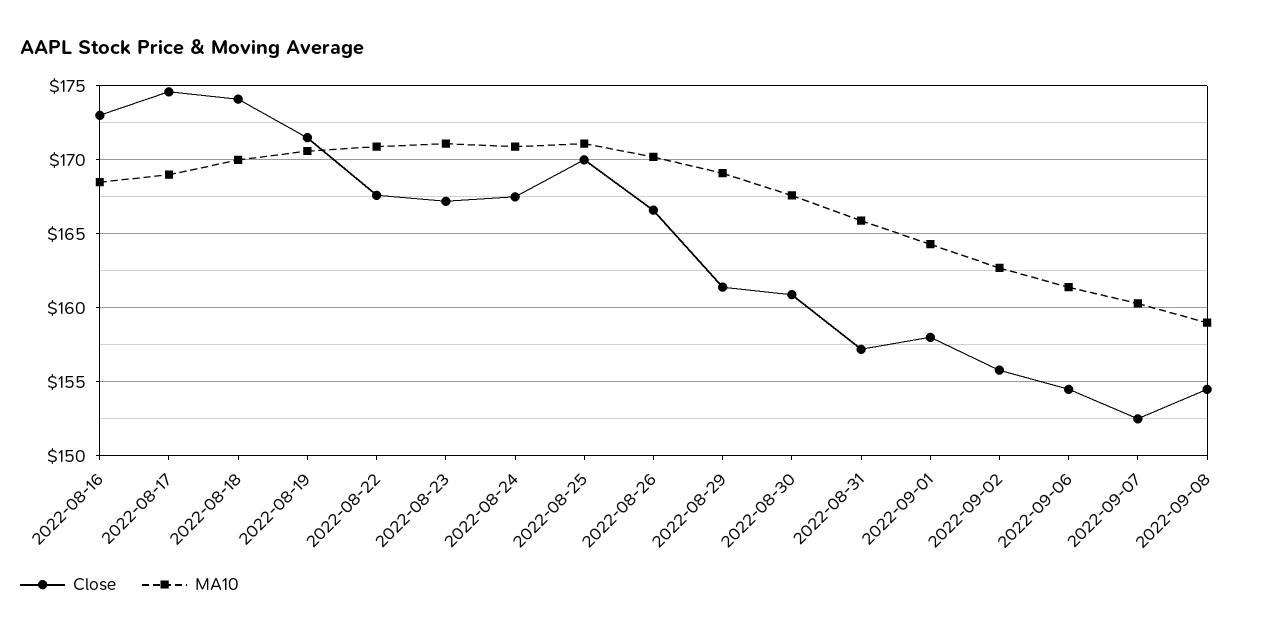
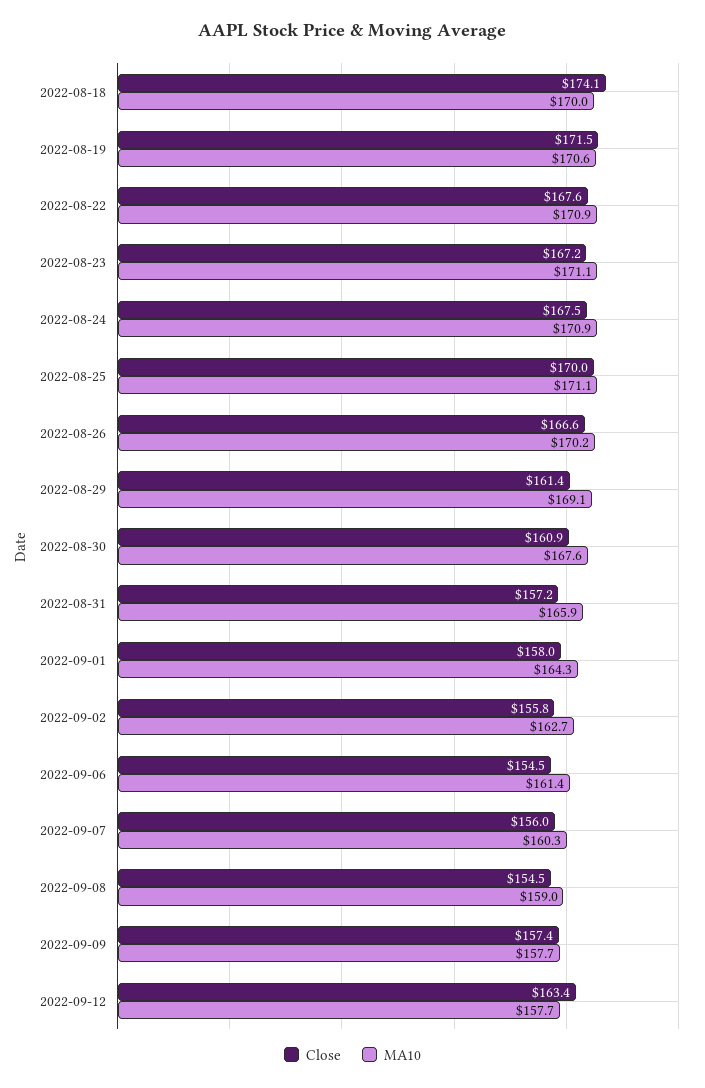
Close, 2022-08-16: 173 -> none
MA10, 2022-08-16: 168.5 -> none
Close, 2022-08-17: 174.5 -> none
MA10, 2022-08-17: 169 -> none
Close, 2022-09-07: 152.5 -> 156
Close, 2022-09-09: none -> 157.4
MA10, 2022-09-09: none -> 157.7
Close, 2022-09-12: none -> 163.4
MA10, 2022-09-12: none -> 157.7

